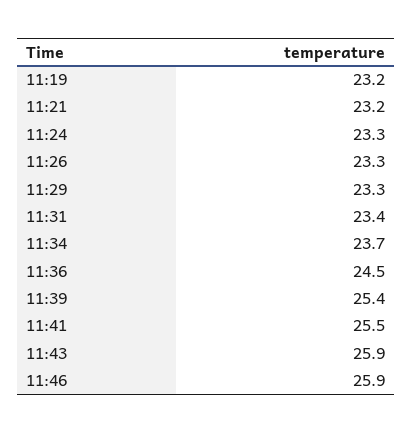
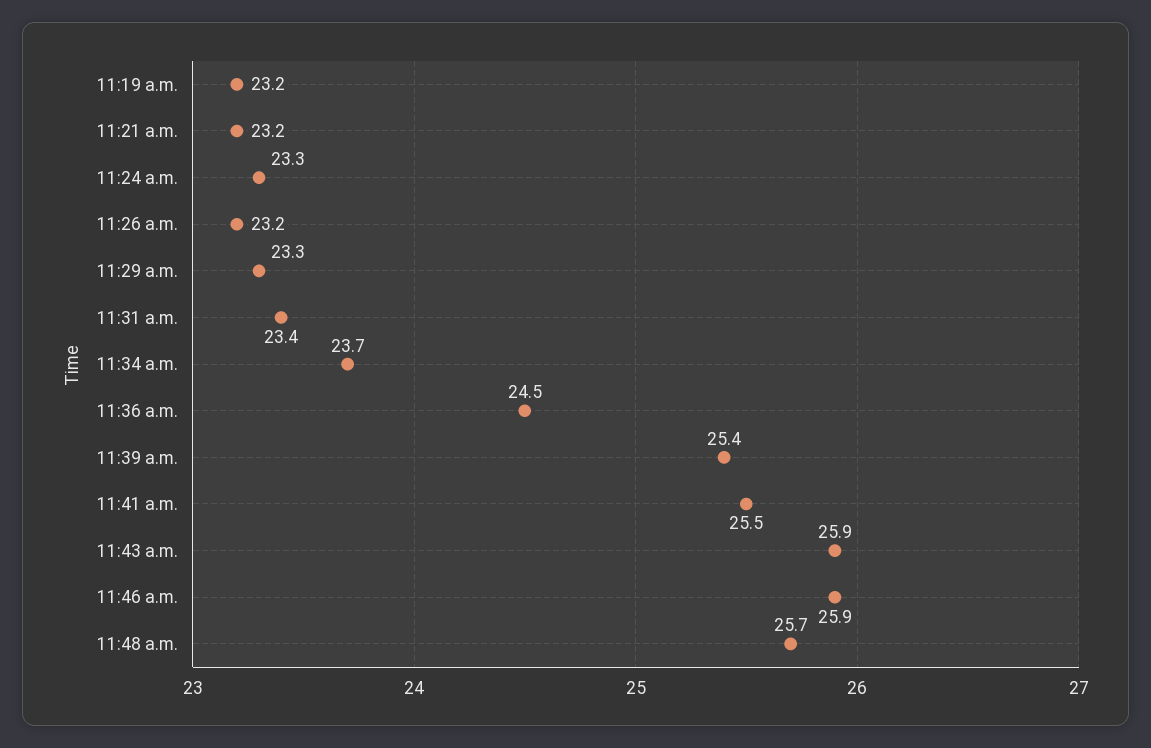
11:26: 23.3 -> 23.2
11:48 a.m.: none -> 25.7

